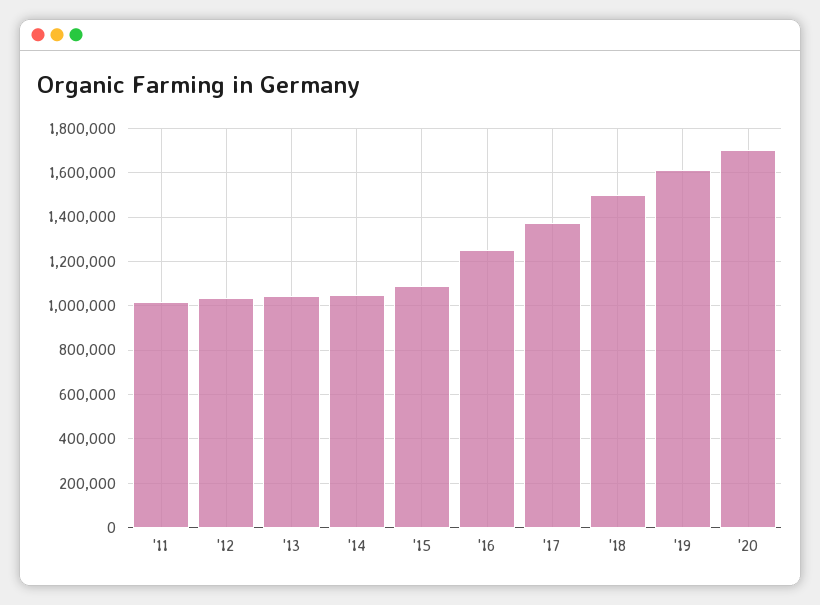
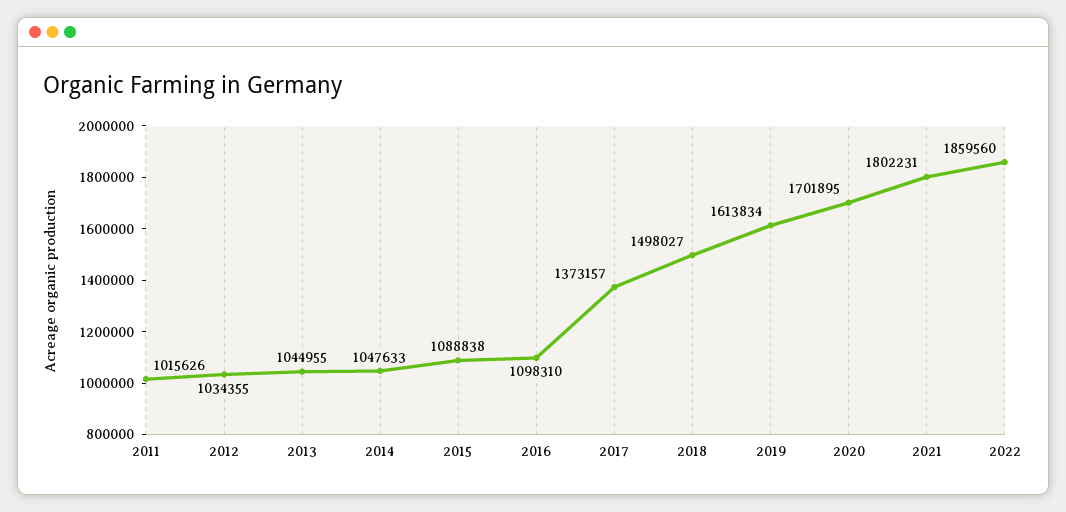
'16: 1250000 -> 1098310
2021: none -> 1802231
2022: none -> 1859560

